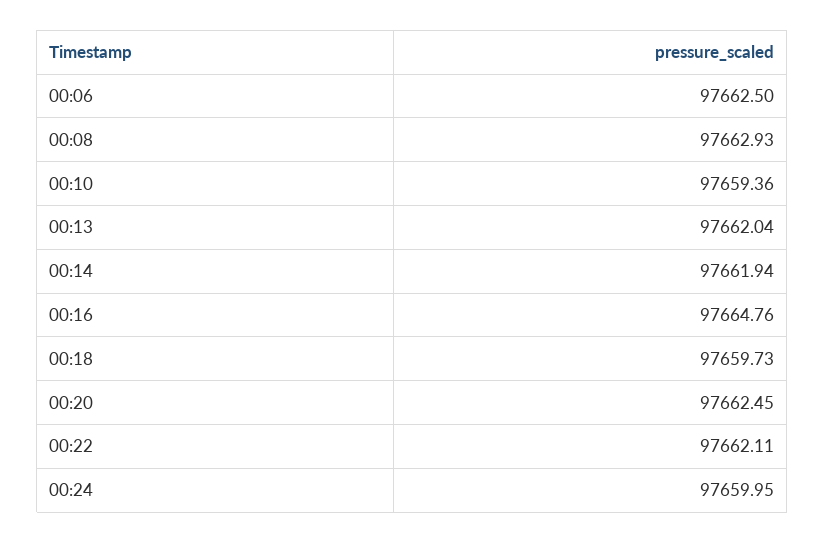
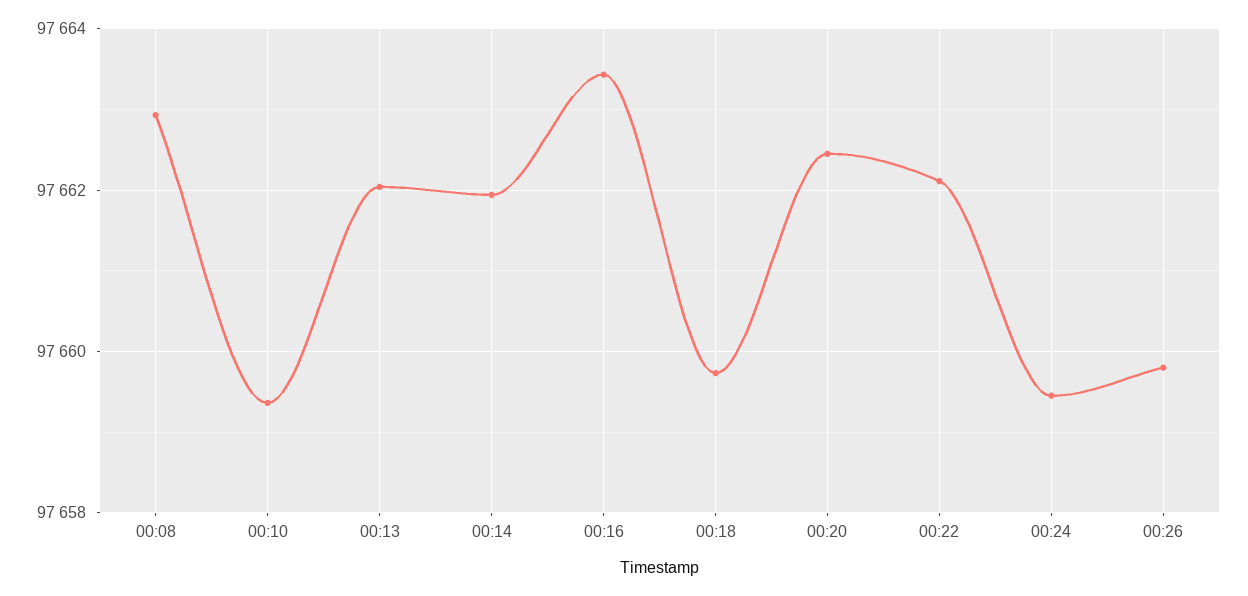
00:06: 97662.5 -> none
00:16: 97664.76 -> 97663.4
00:24: 97659.95 -> 97659.4
00:26: none -> 97659.8

